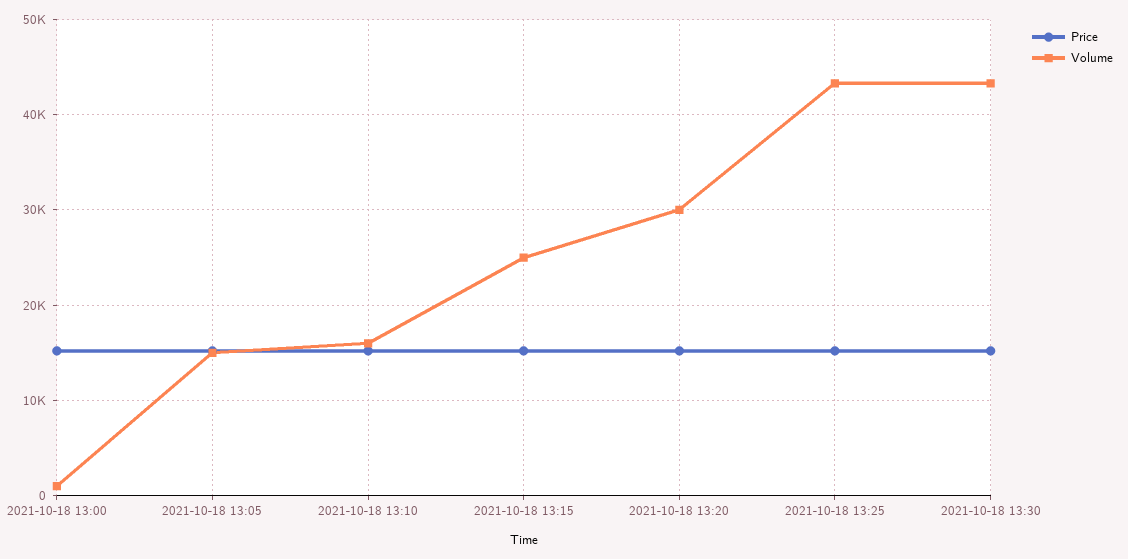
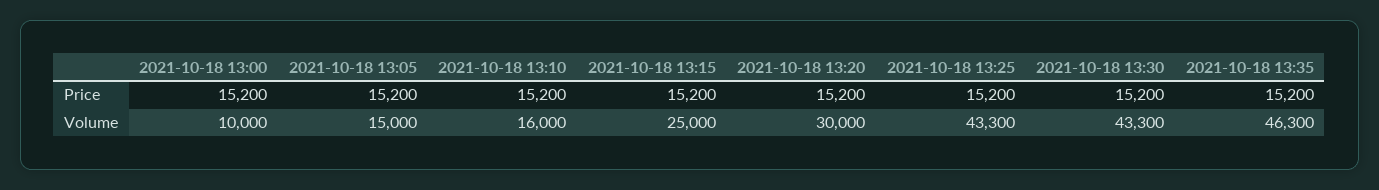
Volume, 2021-10-18 13:00: 1000 -> 10000
Price, 2021-10-18 13:35: none -> 15200
Volume, 2021-10-18 13:35: none -> 46300

